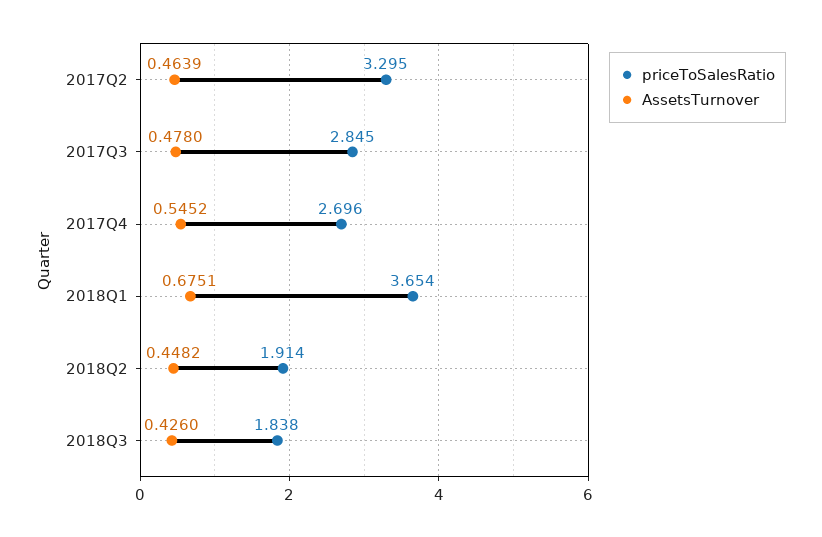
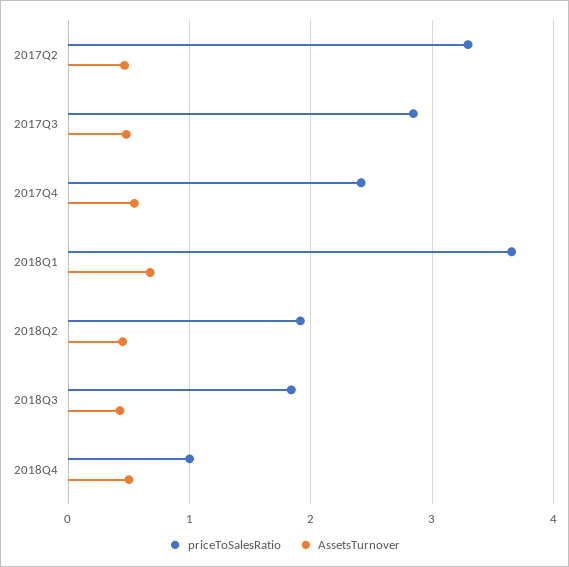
priceToSalesRatio, 2017Q4: 2.696 -> 2.4
priceToSalesRatio, 2018Q4: none -> 1
AssetsTurnover, 2018Q4: none -> 0.5

